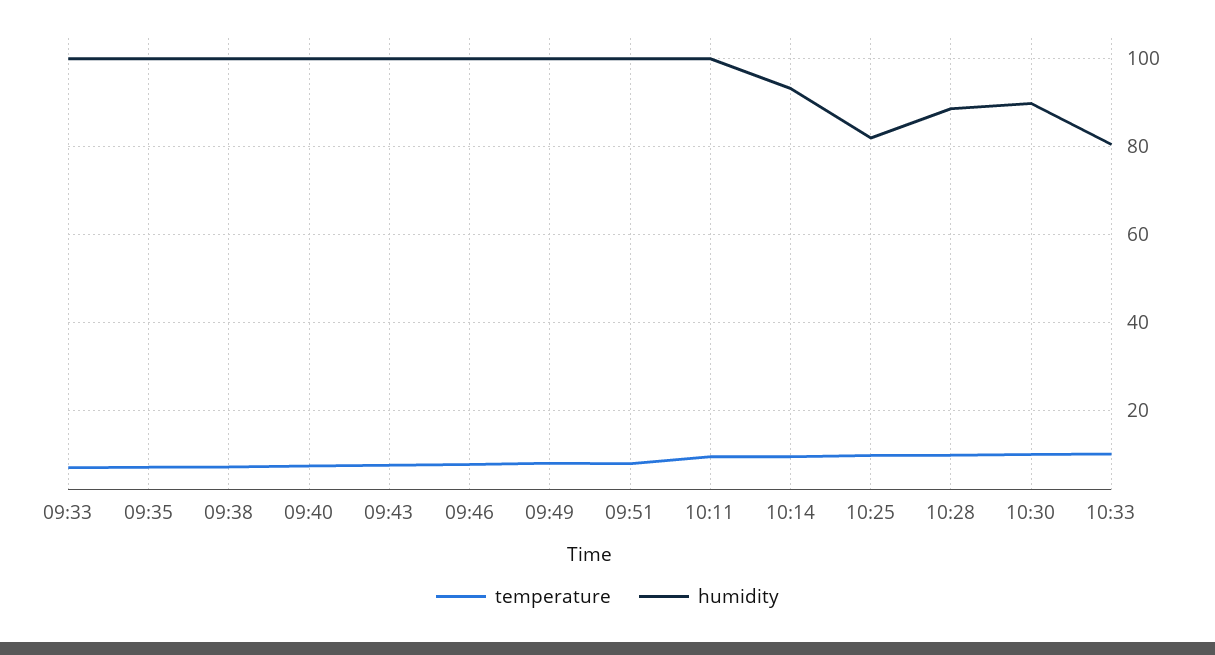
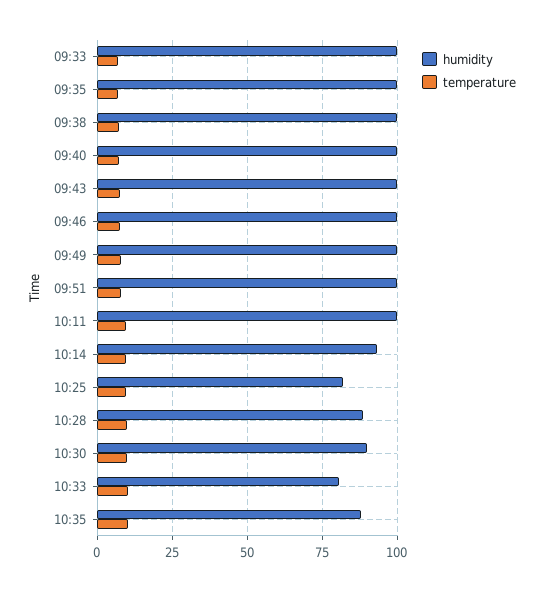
humidity, 10:35: none -> 87.5
temperature, 10:35: none -> 10

